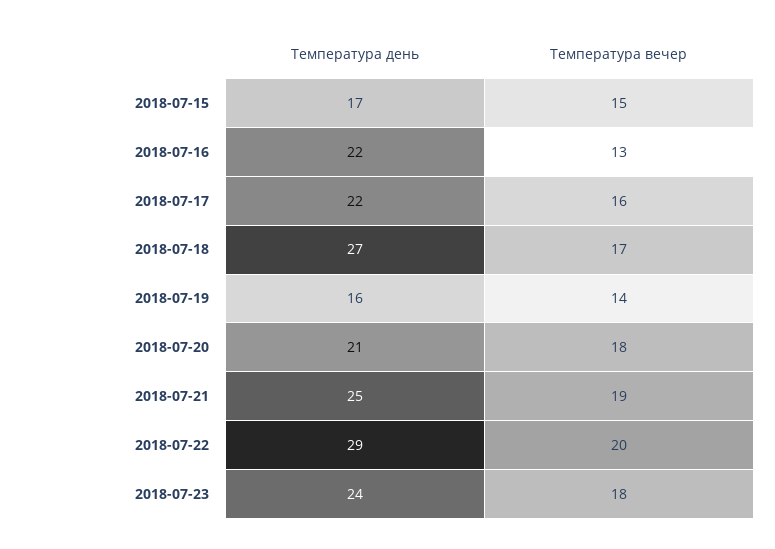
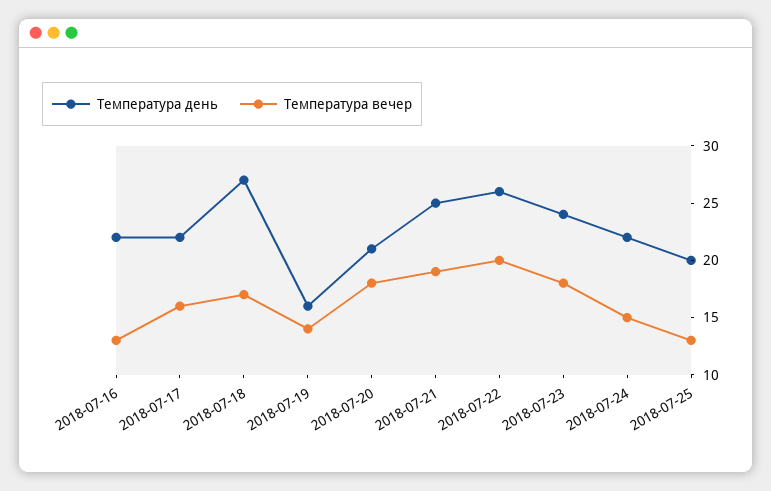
Температура день, 2018-07-15: 17 -> none
Температура вечер, 2018-07-15: 15 -> none
Температура день, 2018-07-22: 29 -> 26
Температура день, 2018-07-24: none -> 22
Температура вечер, 2018-07-24: none -> 15
Температура день, 2018-07-25: none -> 20
Температура вечер, 2018-07-25: none -> 13

